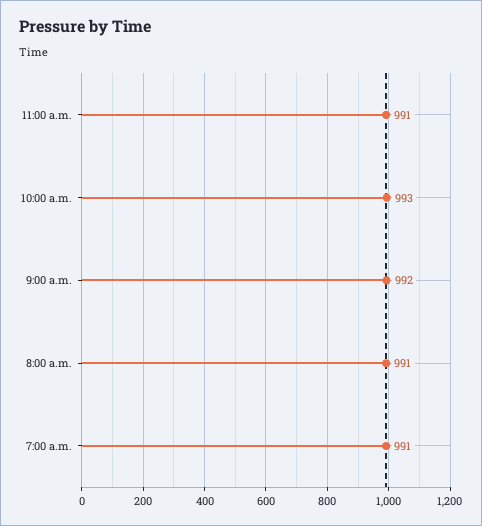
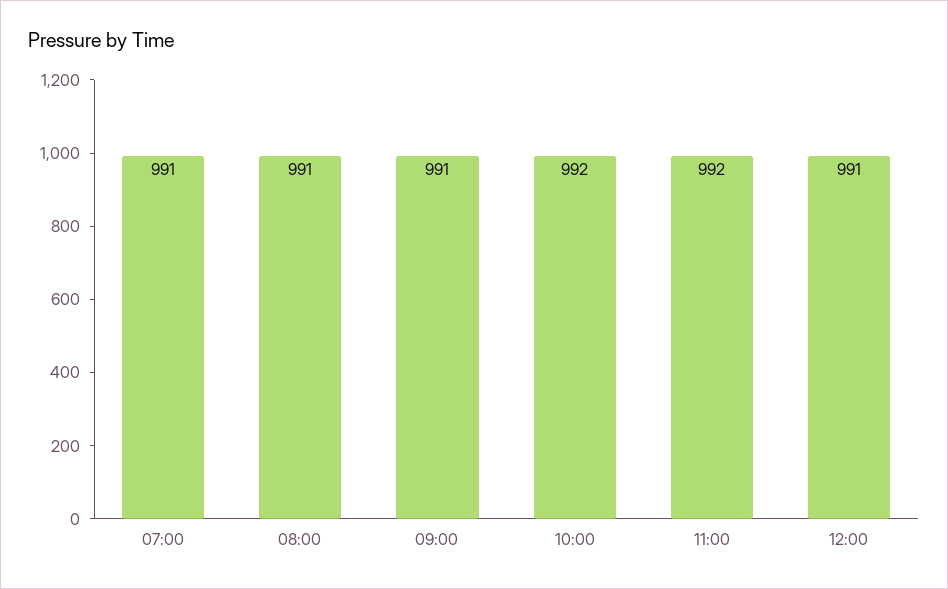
11:00 a.m.: 991 -> 992
10:00 a.m.: 993 -> 992
9:00 a.m.: 992 -> 991
12:00: none -> 991

